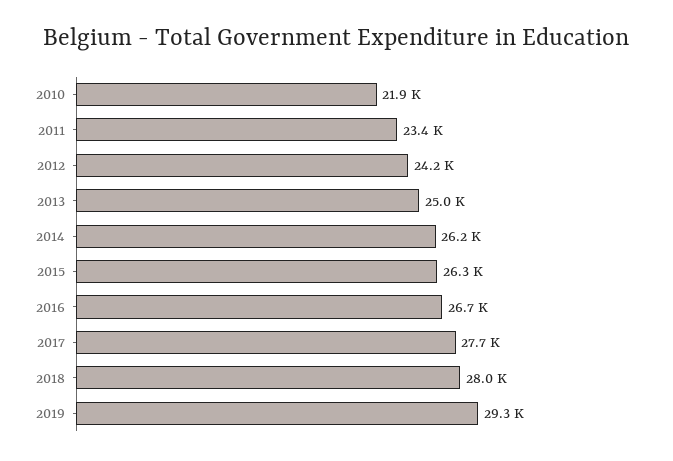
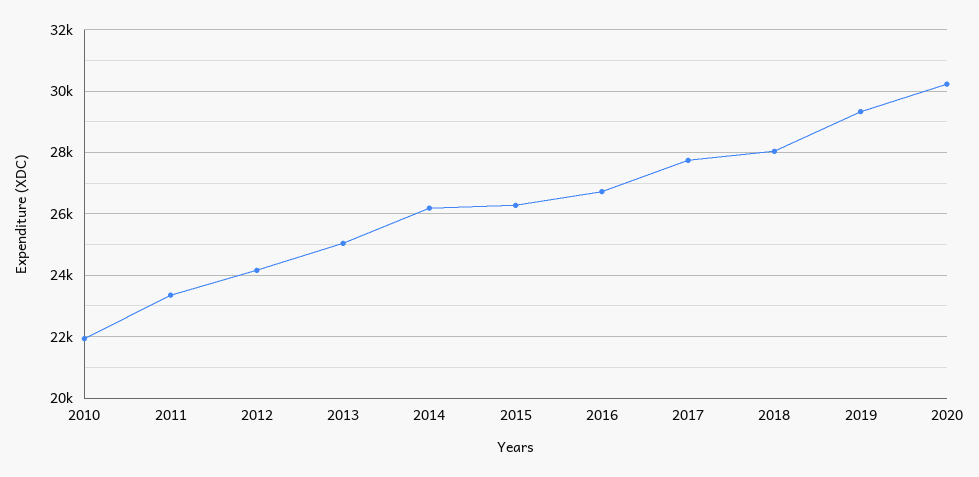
2020: none -> 30200

